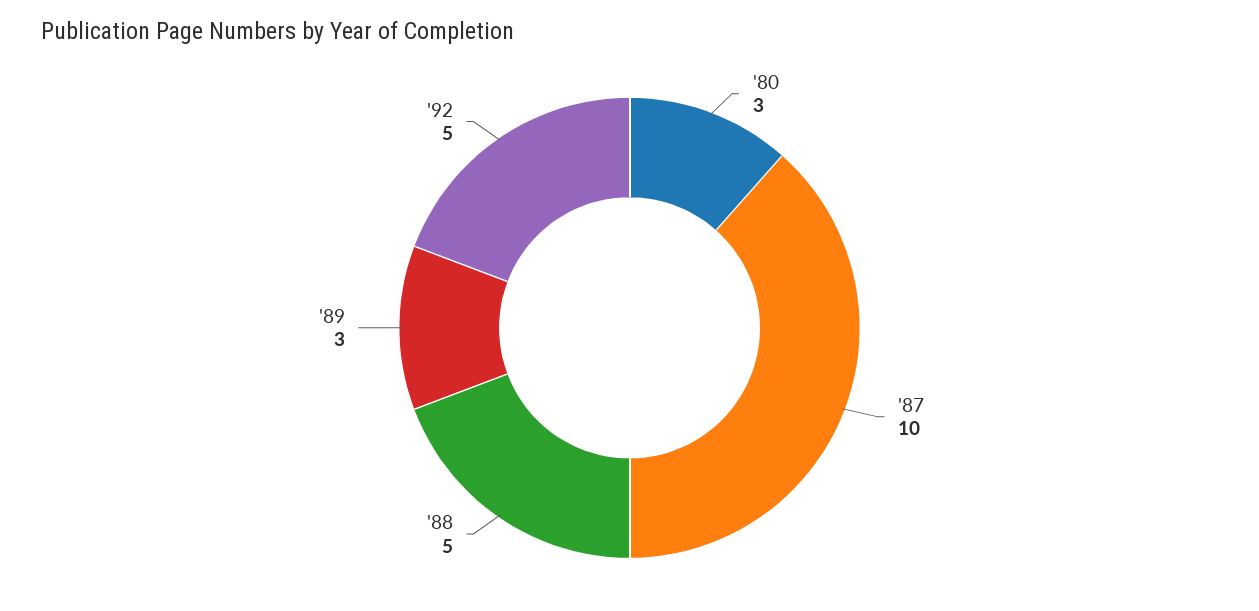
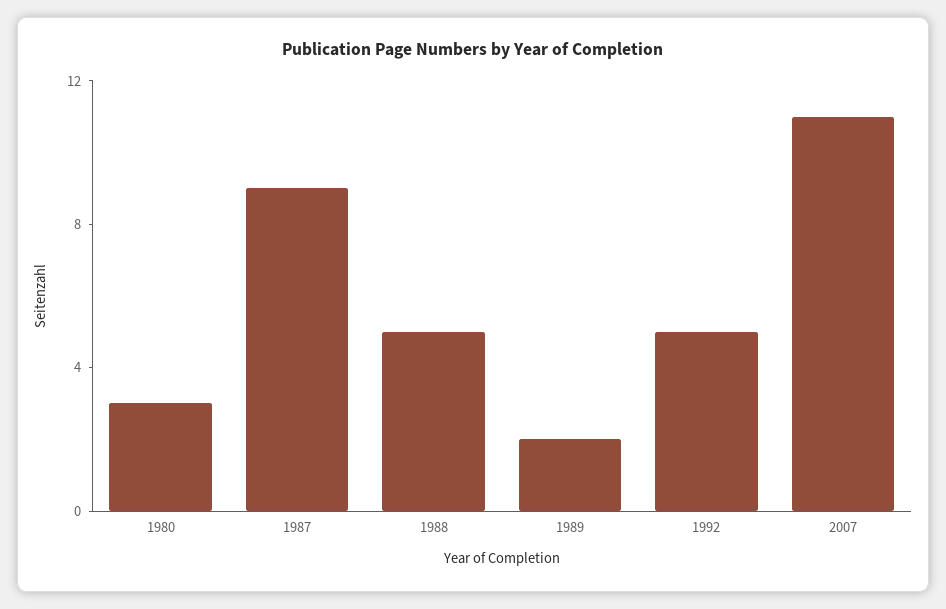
'87: 10 -> 9
'89: 3 -> 2
2007: none -> 11

